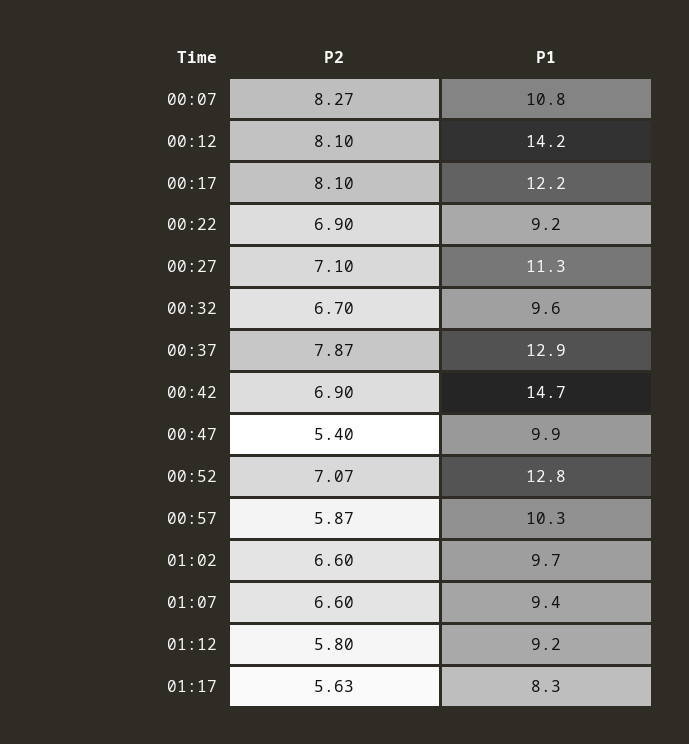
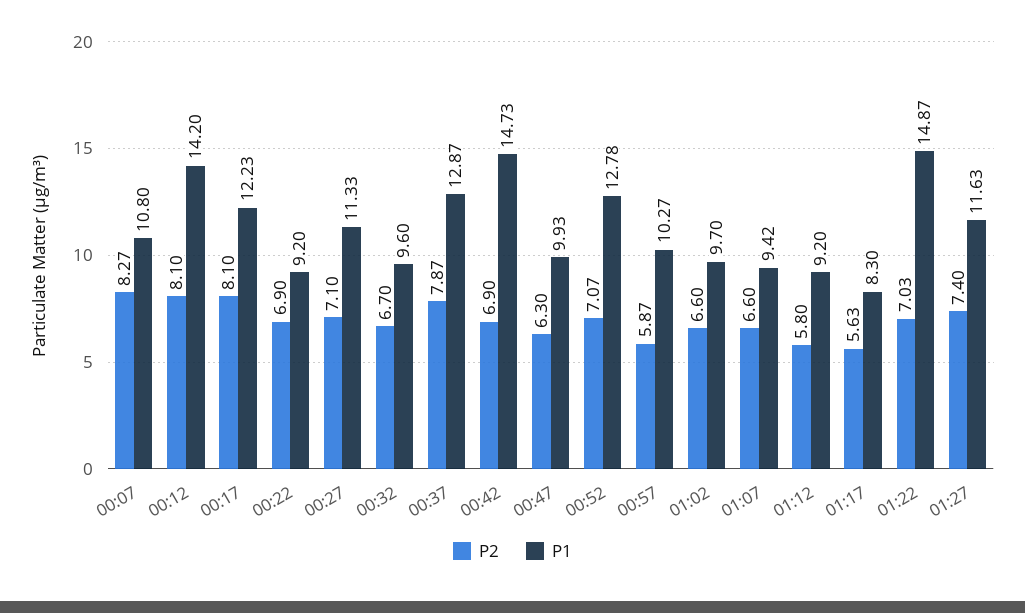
P2, 00:47: 5.4 -> 6.3
P2, 01:22: none -> 7.03
P1, 01:22: none -> 14.87
P2, 01:27: none -> 7.4
P1, 01:27: none -> 11.63

